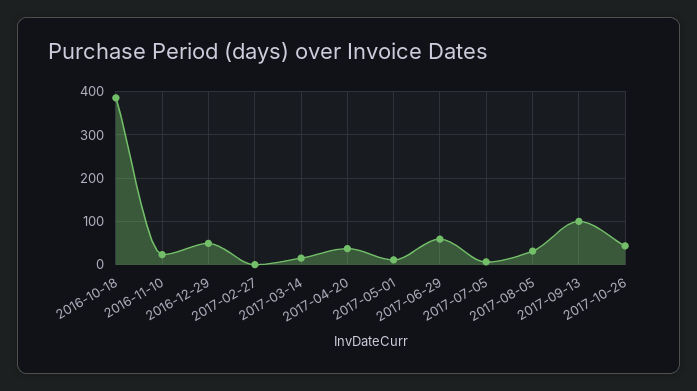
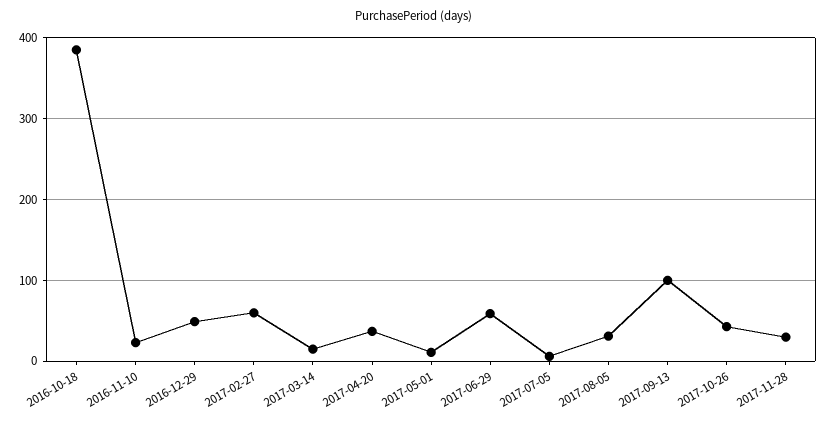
2017-02-27: 0 -> 60
2017-11-28: none -> 30

